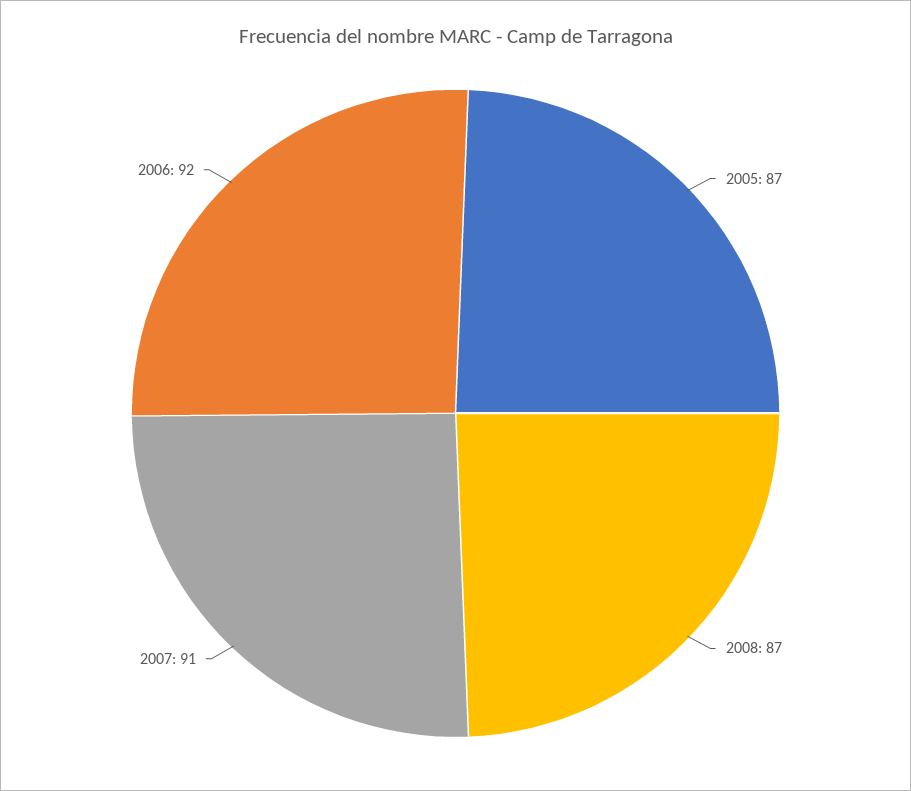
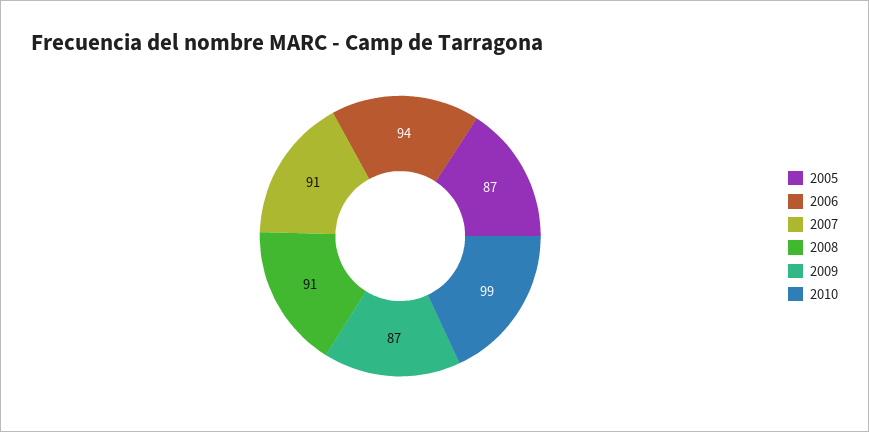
2008: 87 -> 91
2006: 92 -> 94
2009: none -> 87
2010: none -> 99

